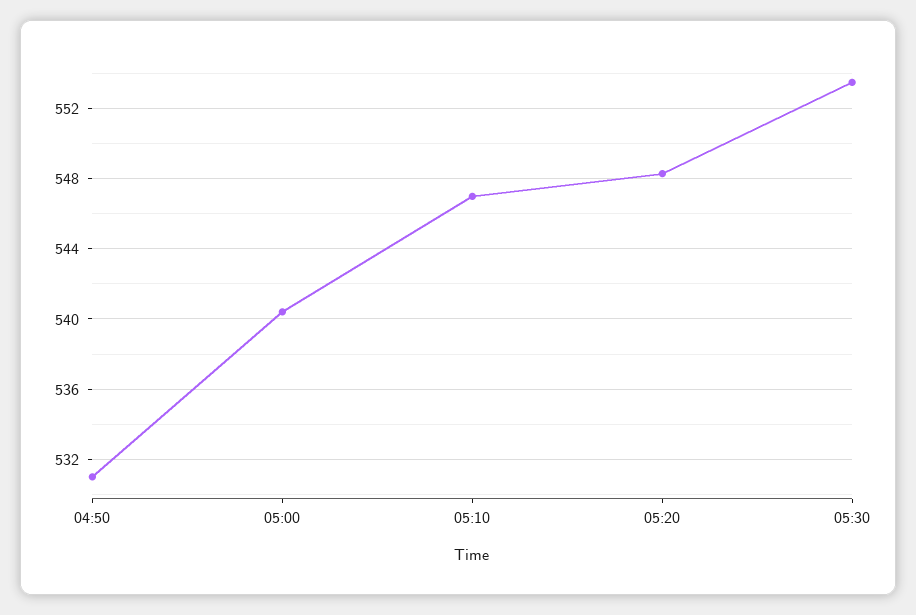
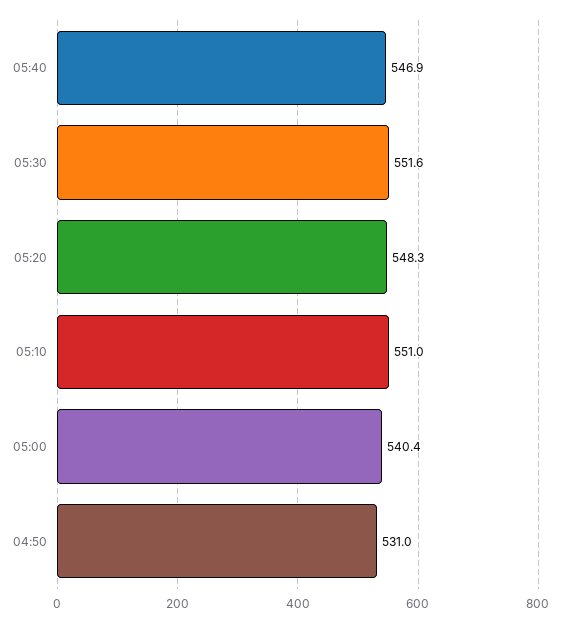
05:10: 547 -> 551
05:30: 553.5 -> 551.6
05:40: none -> 546.9

